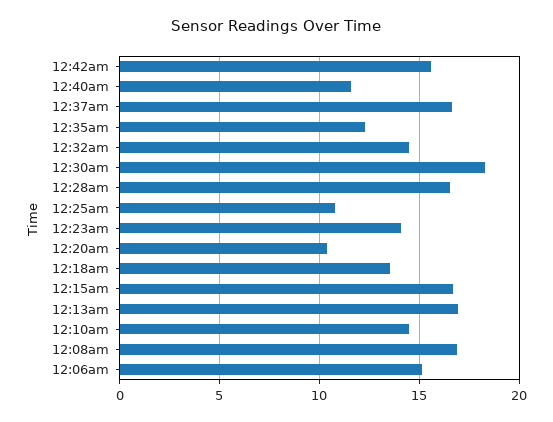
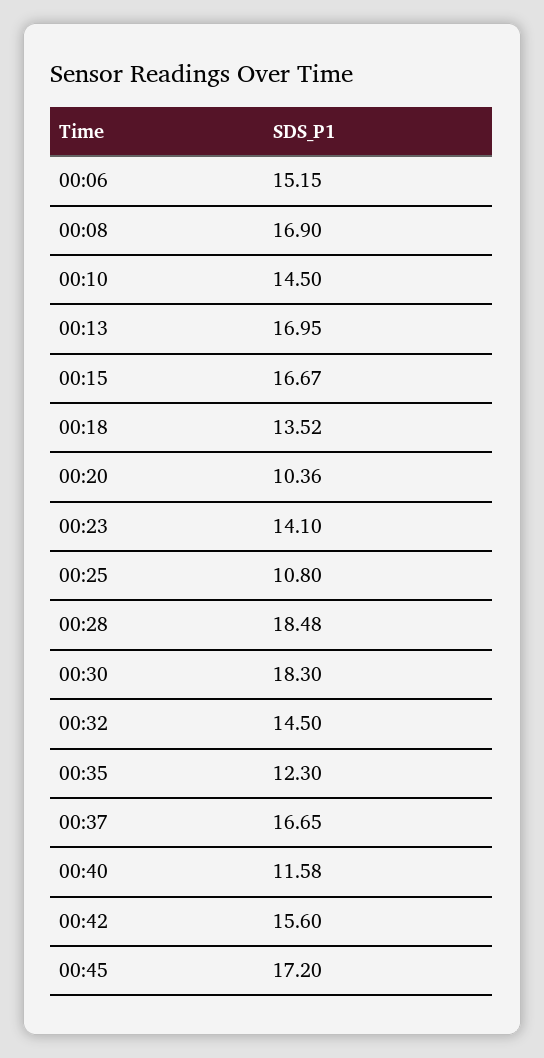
12:28am: 16.5 -> 18.48
00:45: none -> 17.2

